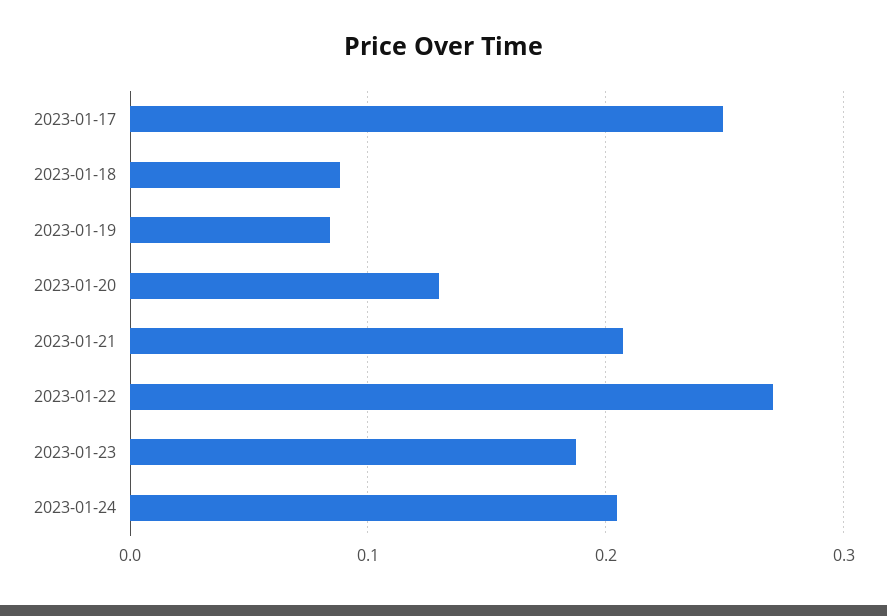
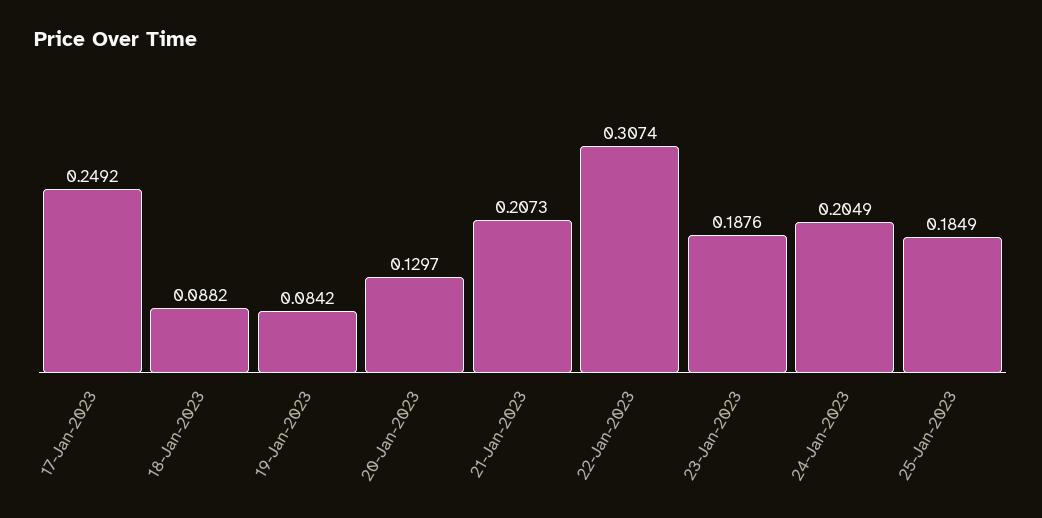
2023-01-22: 0.27 -> 0.3074
25-Jan-2023: none -> 0.1849

